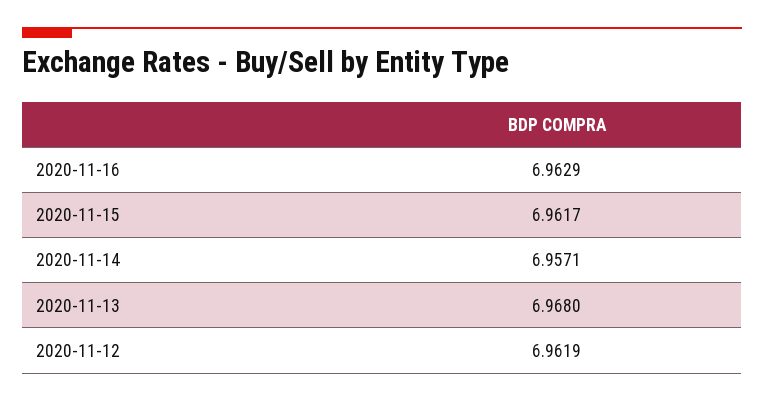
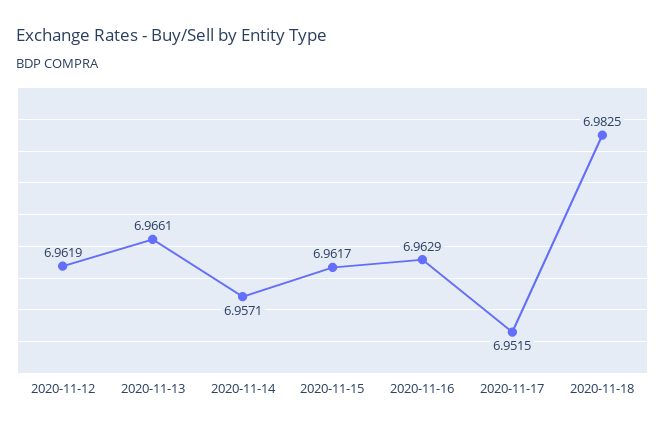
2020-11-13: 6.968 -> 6.9661
2020-11-17: none -> 6.9515
2020-11-18: none -> 6.9825

